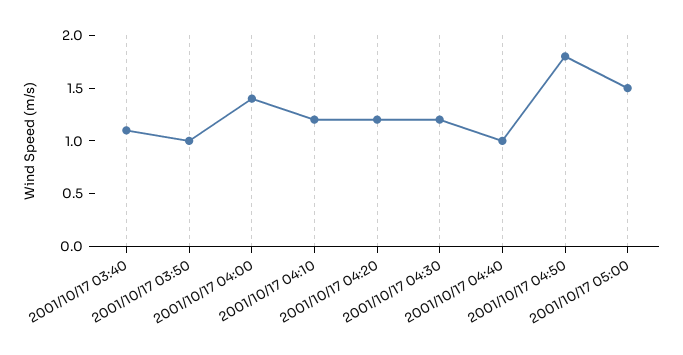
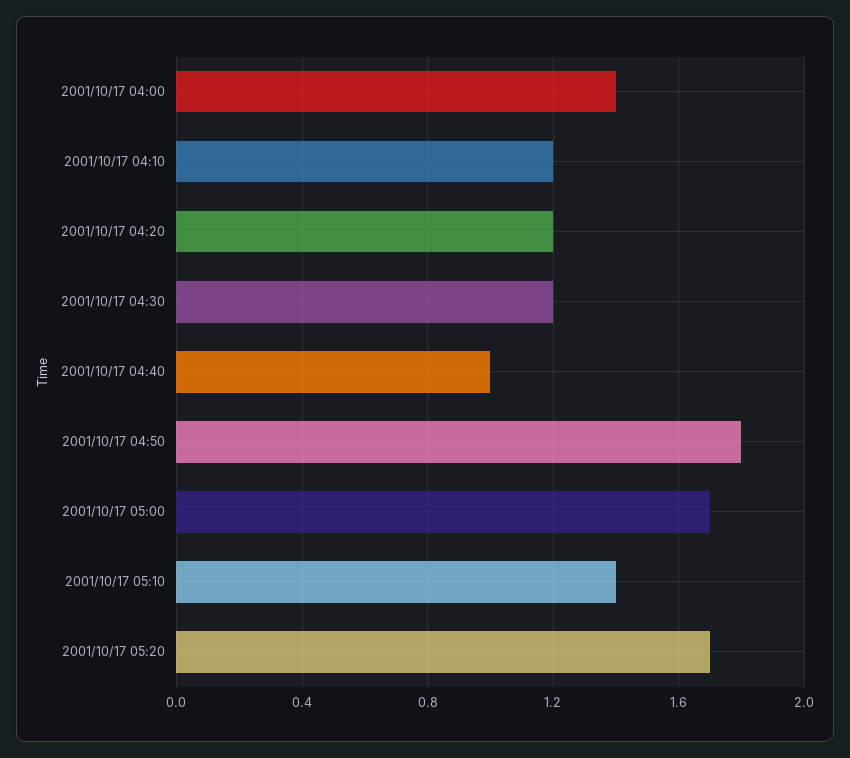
2001/10/17 03:40: 1.1 -> none
2001/10/17 03:50: 1 -> none
2001/10/17 05:00: 1.5 -> 1.7
2001/10/17 05:10: none -> 1.4
2001/10/17 05:20: none -> 1.7

